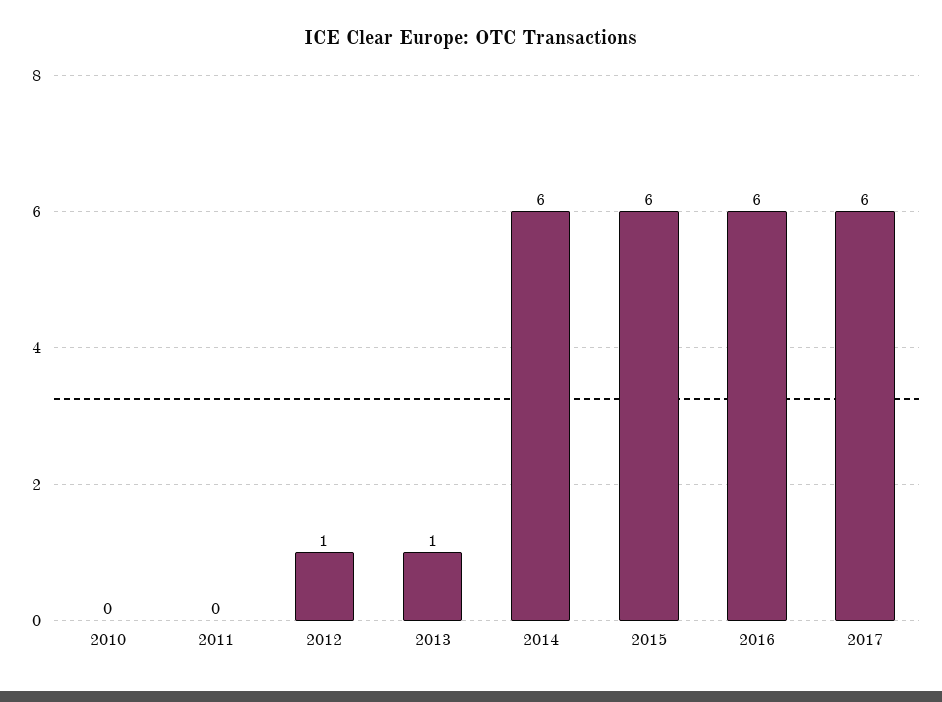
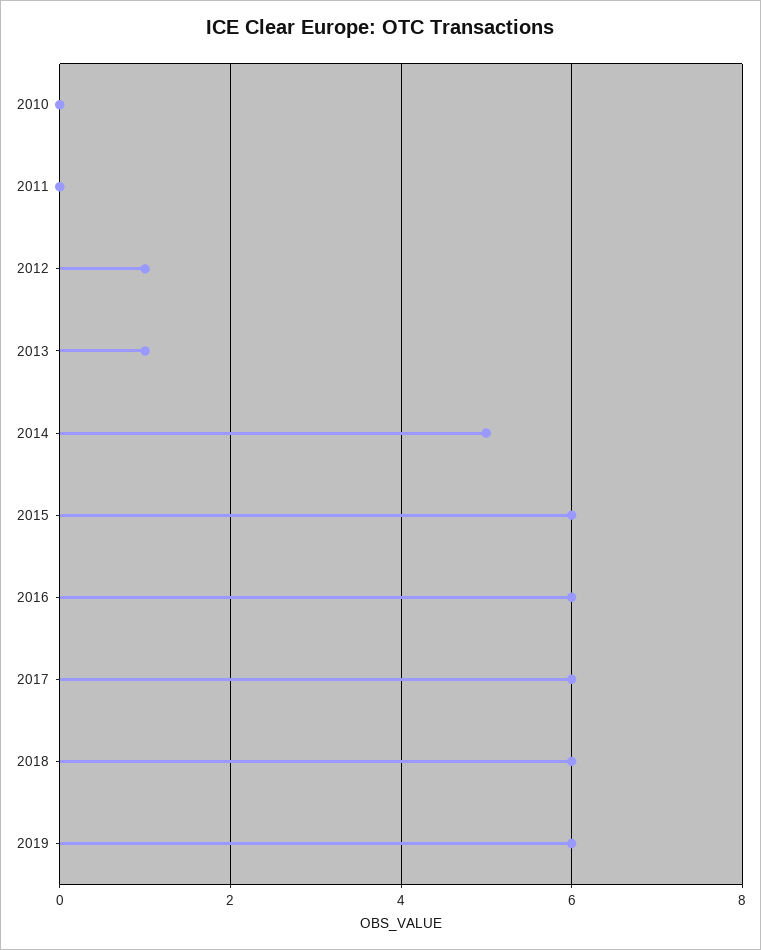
2014: 6 -> 5
2018: none -> 6
2019: none -> 6

